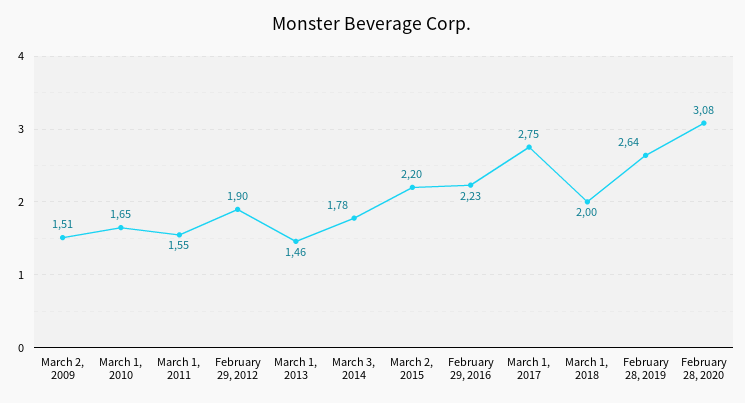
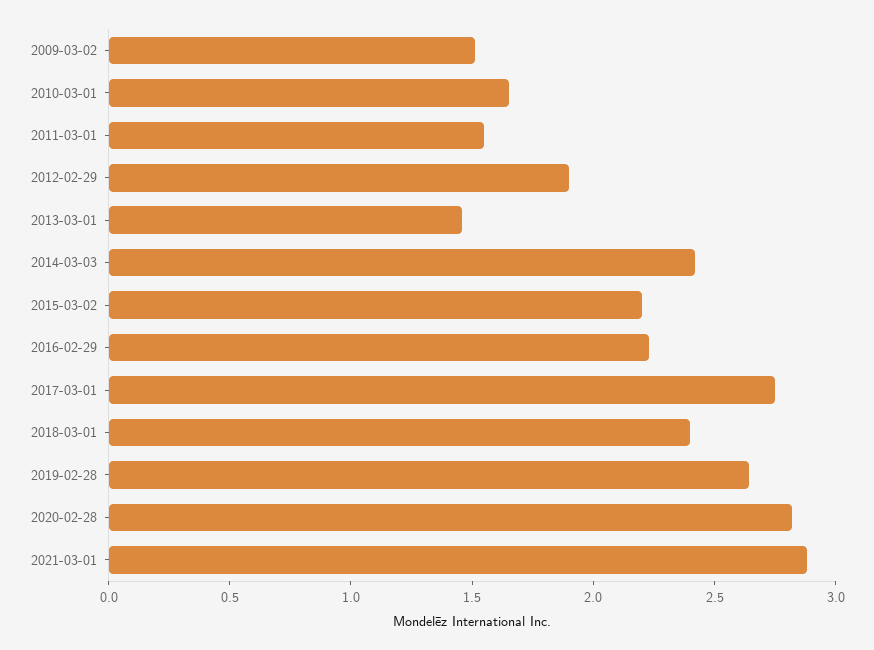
March 3, 2014: 1.78 -> 2.4
March 1, 2018: 2 -> 2.4
February 28, 2020: 3.08 -> 2.8
2021-03-01: none -> 2.9

